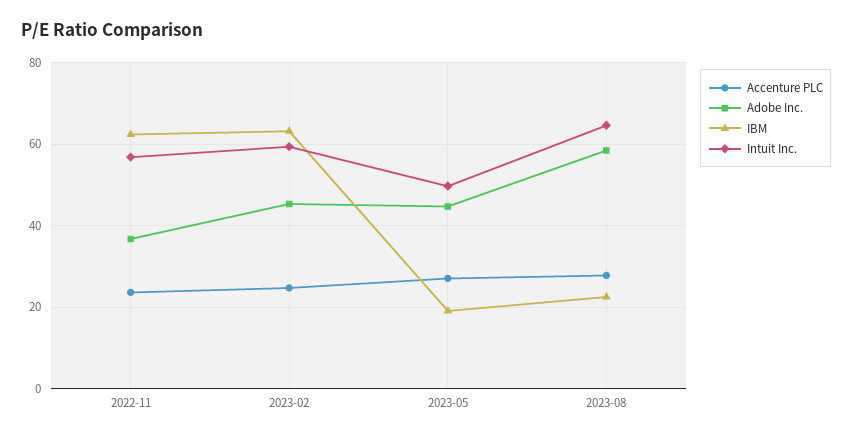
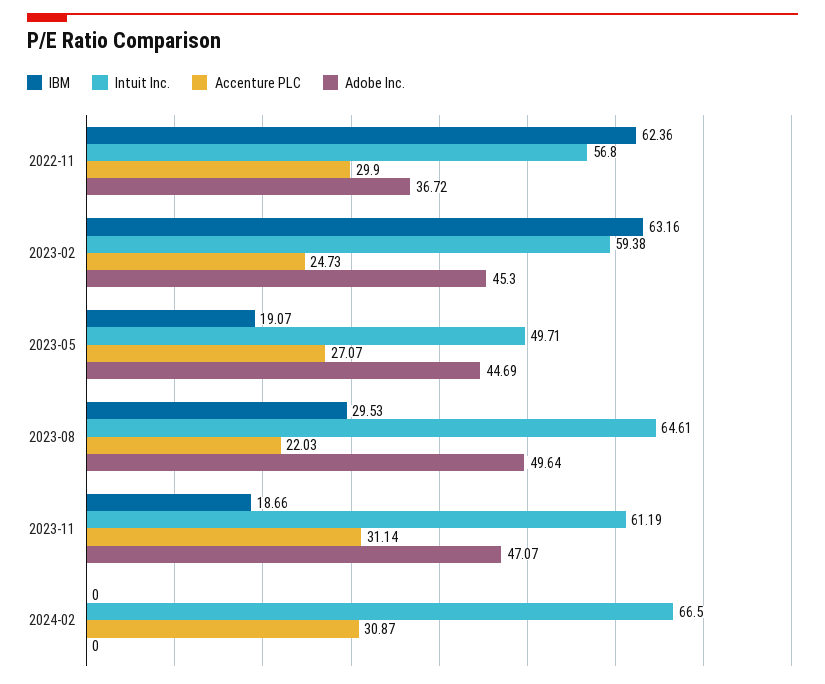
Accenture PLC, 2022-11: 24 -> 29.9
Accenture PLC, 2023-08: 28 -> 22.03
Adobe Inc., 2023-08: 58 -> 49.64
IBM, 2023-08: 22 -> 29.53
IBM, 2023-11: none -> 18.66
Intuit Inc., 2023-11: none -> 61.19
Accenture PLC, 2023-11: none -> 31.14
Adobe Inc., 2023-11: none -> 47.07
IBM, 2024-02: none -> 0
Intuit Inc., 2024-02: none -> 66.5
Accenture PLC, 2024-02: none -> 30.87
Adobe Inc., 2024-02: none -> 0

